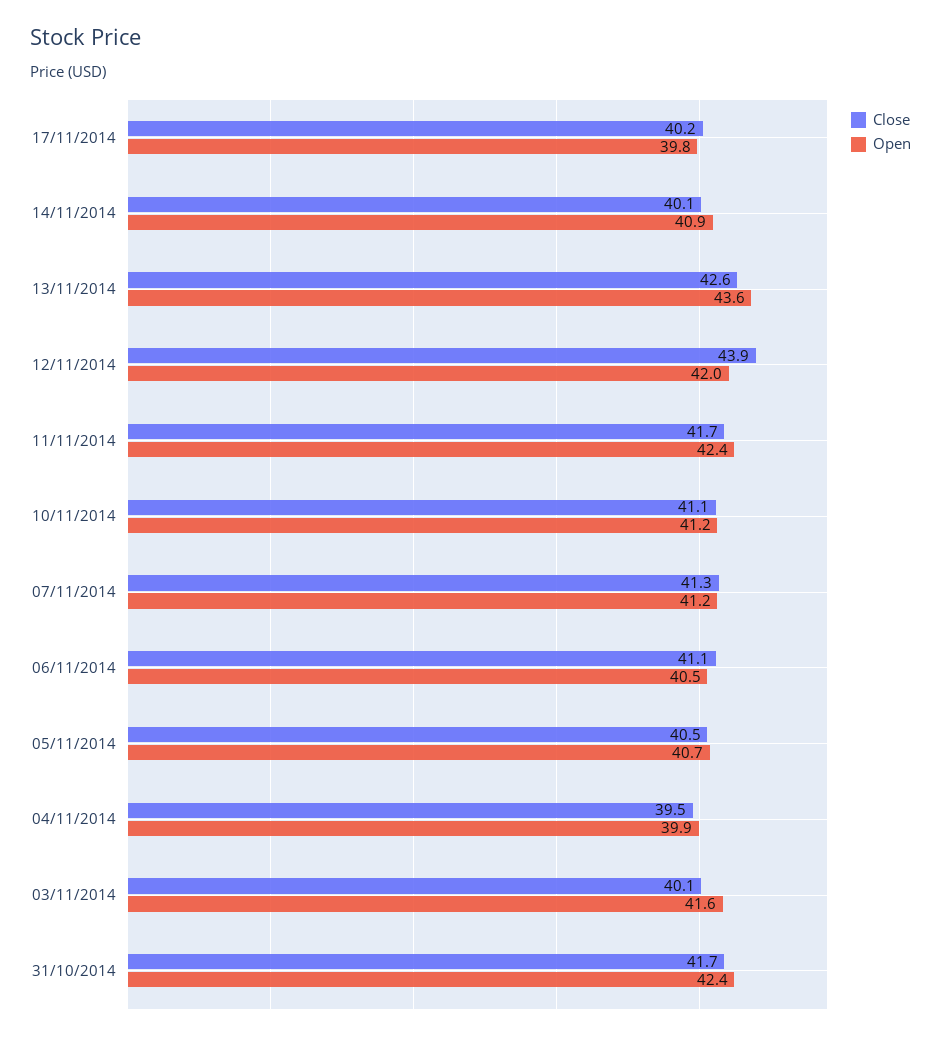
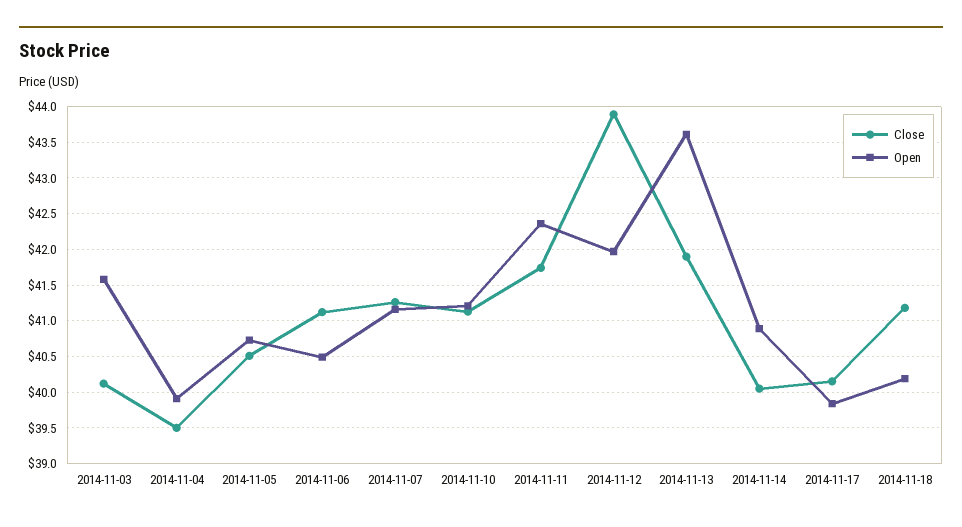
Close, 13/11/2014: 42.6 -> 41.9
Close, 31/10/2014: 41.7 -> none
Open, 31/10/2014: 42.4 -> none
Close, 2014-11-18: none -> 41.2
Open, 2014-11-18: none -> 40.2

